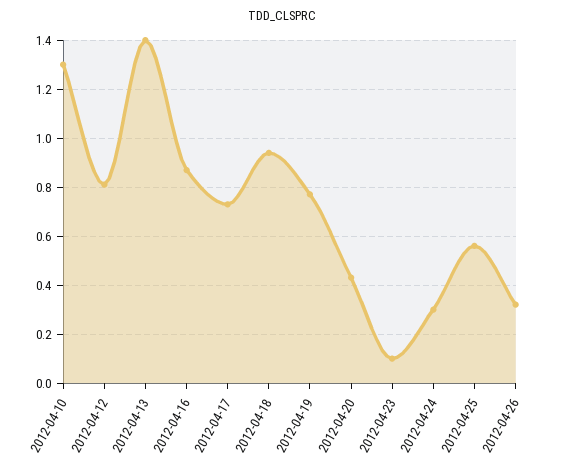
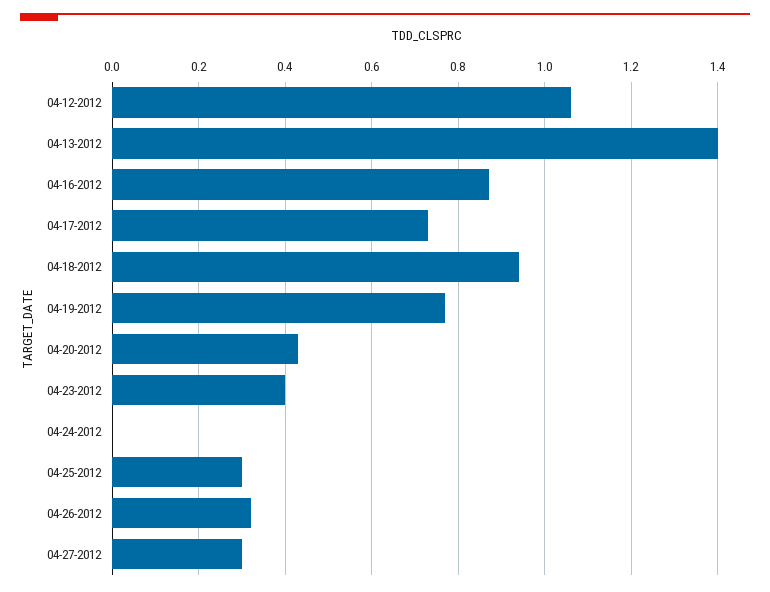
2012-04-10: 1.3 -> none
2012-04-12: 0.8 -> 1.05
2012-04-23: 0.1 -> 0.4
2012-04-24: 0.3 -> 0
2012-04-25: 0.55 -> 0.3
04-27-2012: none -> 0.3

